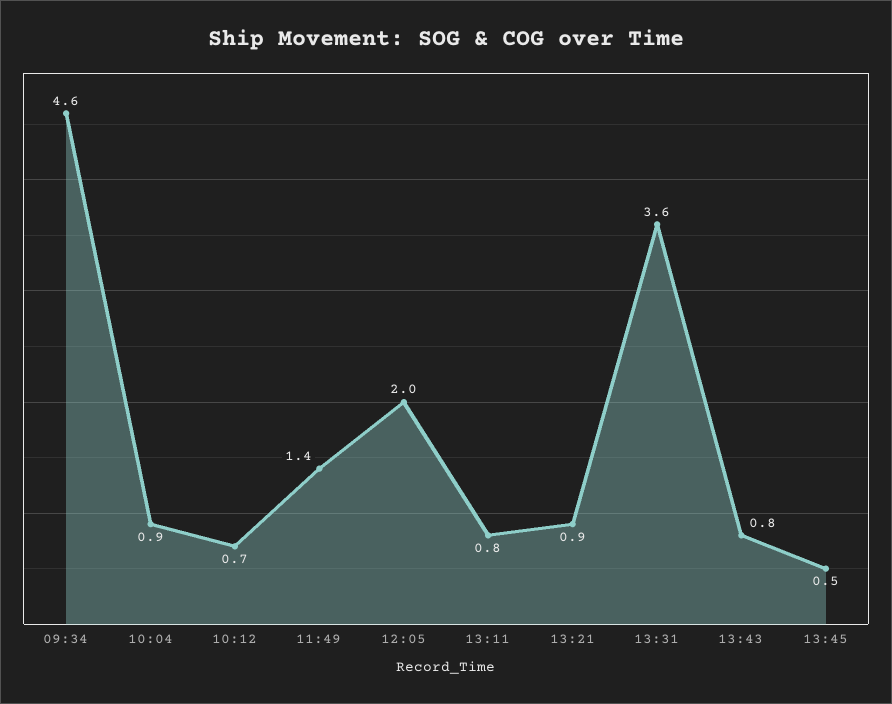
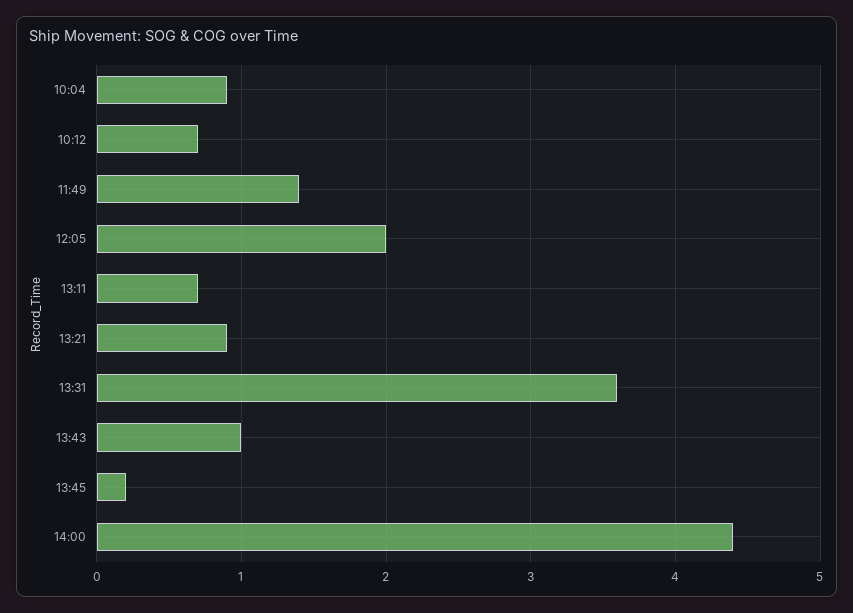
09:34: 4.6 -> none
13:11: 0.8 -> 0.7
13:43: 0.8 -> 1
13:45: 0.5 -> 0.2
14:00: none -> 4.4

